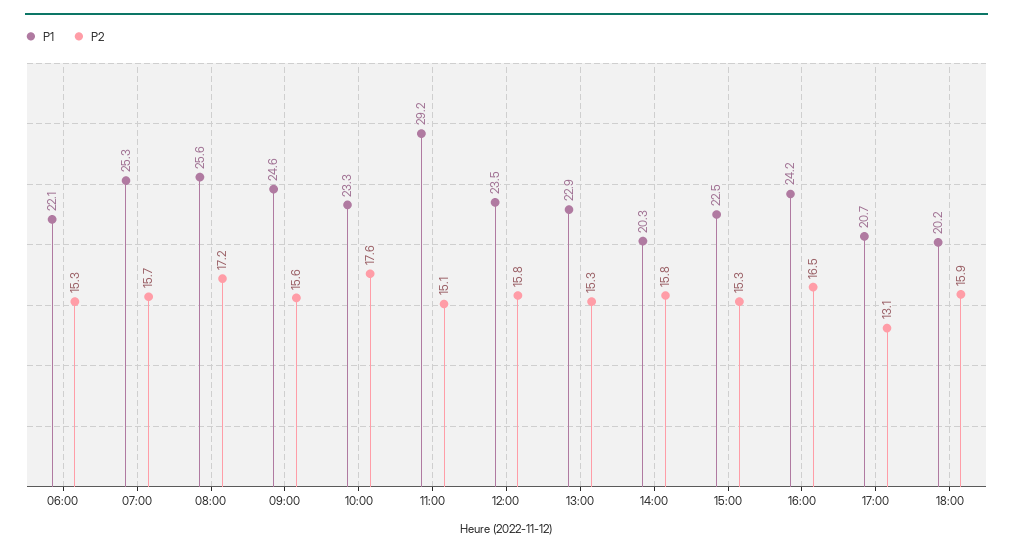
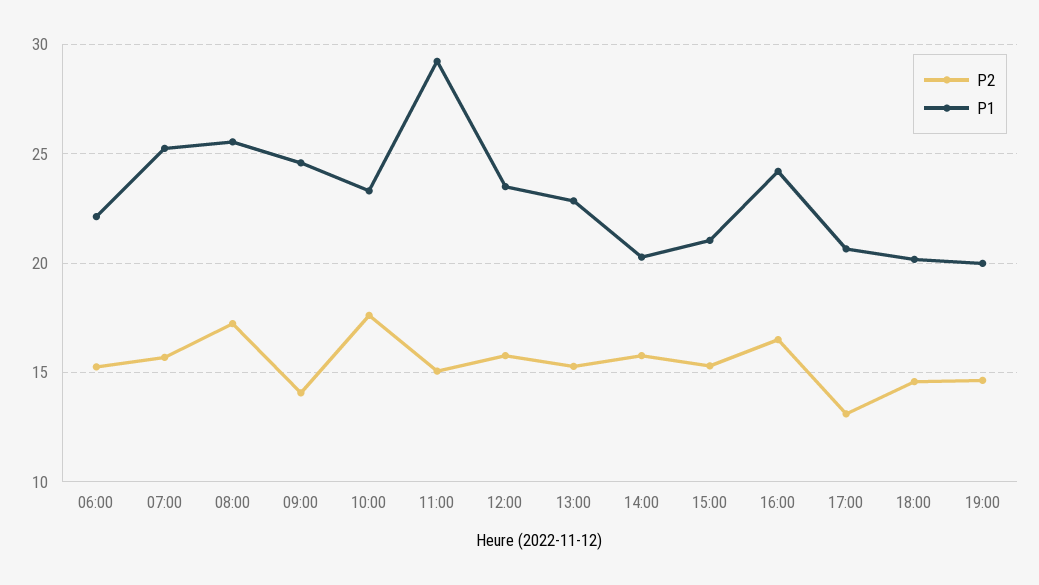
P2, 09:00: 15.6 -> 14
P1, 15:00: 22.5 -> 21
P2, 18:00: 15.9 -> 14.5
P2, 19:00: none -> 14.5
P1, 19:00: none -> 20

